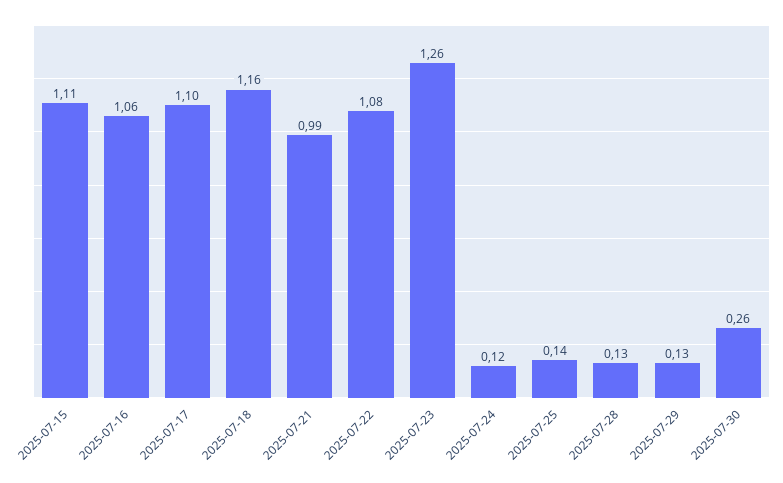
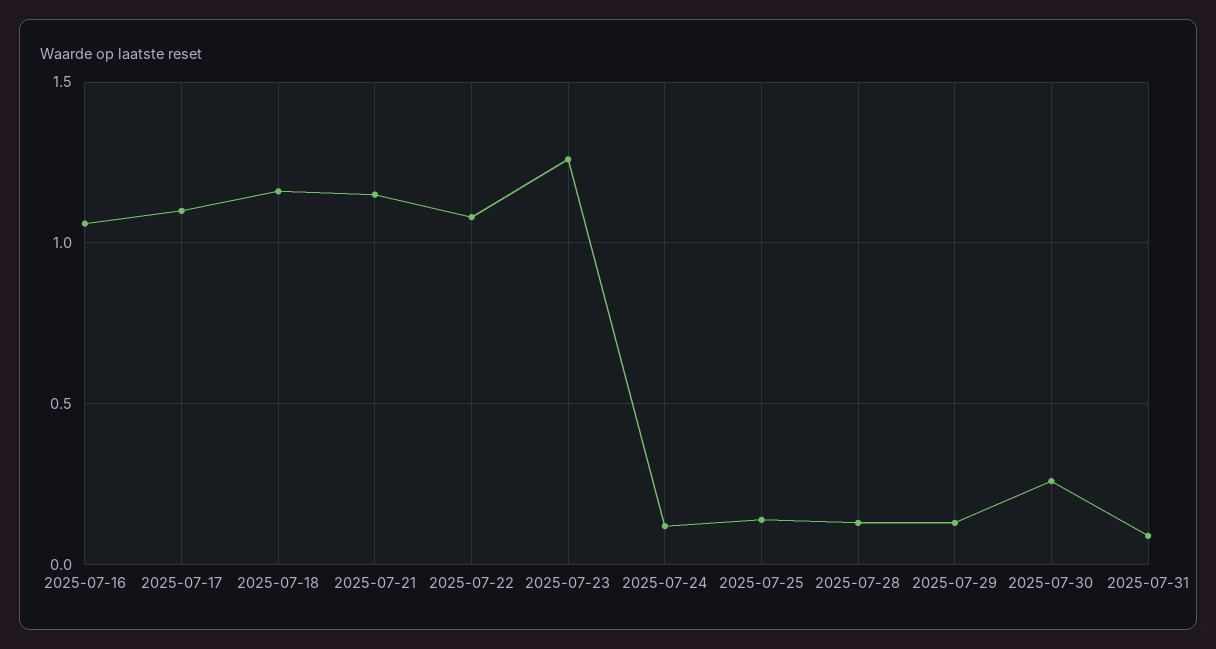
2025-07-15: 1.11 -> none
2025-07-21: 0.99 -> 1.15
2025-07-31: none -> 0.1

